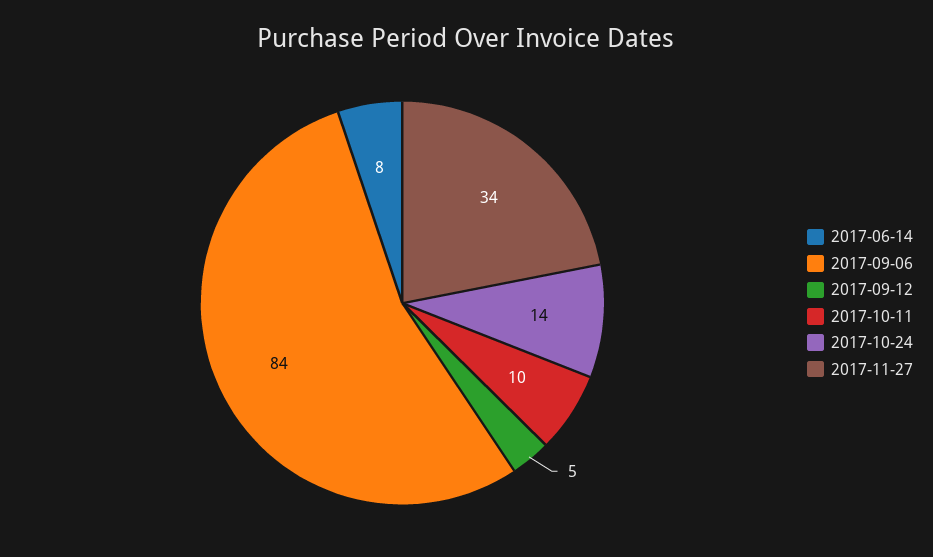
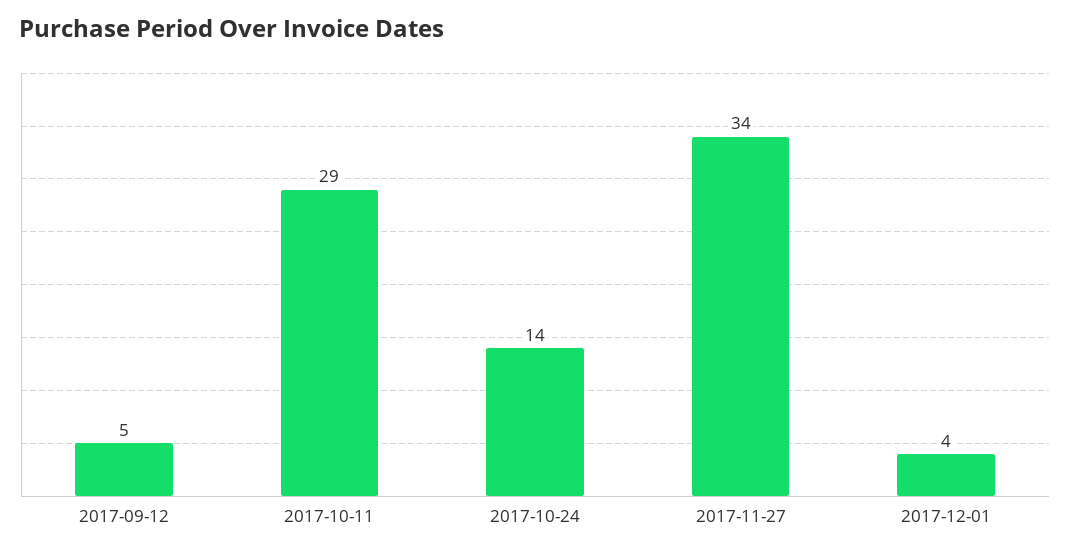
2017-06-14: 8 -> none
2017-09-06: 84 -> none
2017-10-11: 10 -> 29
2017-12-01: none -> 4

